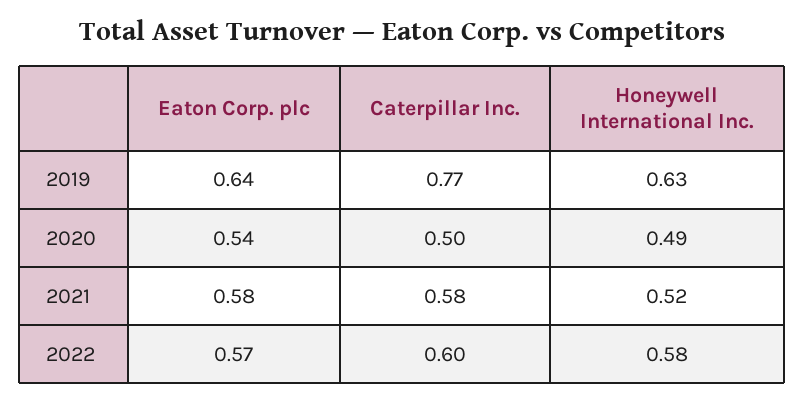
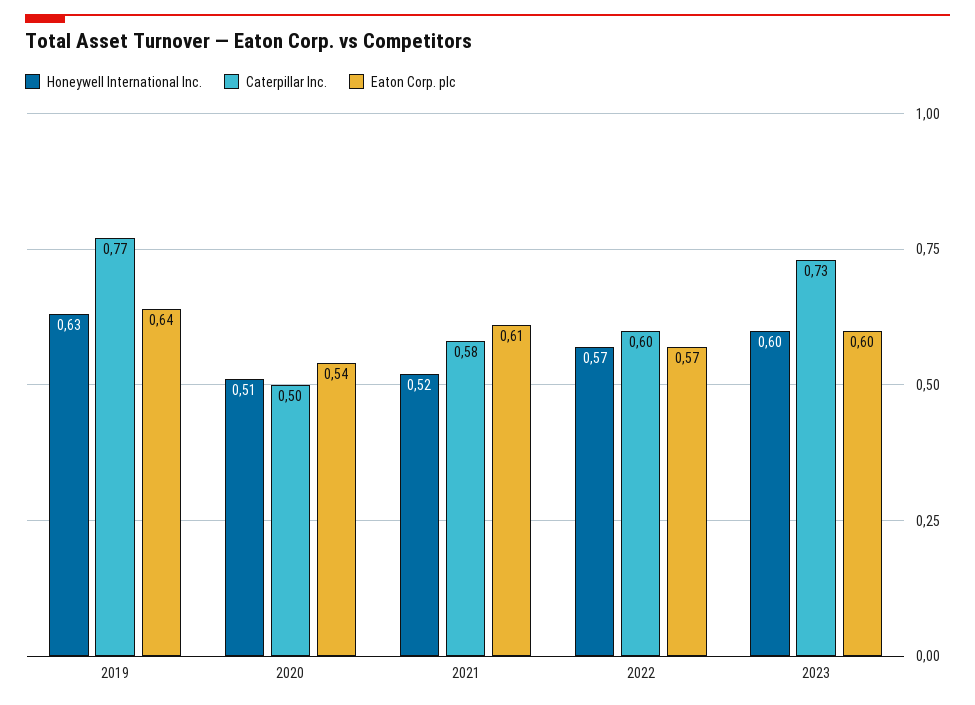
Honeywell International Inc., 2020: 0.49 -> 0.51
Eaton Corp. plc, 2021: 0.58 -> 0.61
Honeywell International Inc., 2022: 0.58 -> 0.57
Honeywell International Inc., 2023: none -> 0.6
Caterpillar Inc., 2023: none -> 0.73
Eaton Corp. plc, 2023: none -> 0.6

